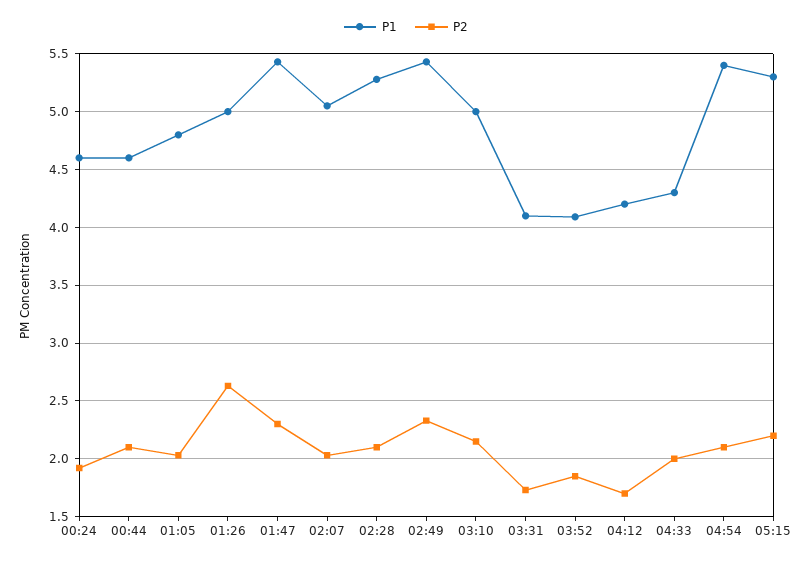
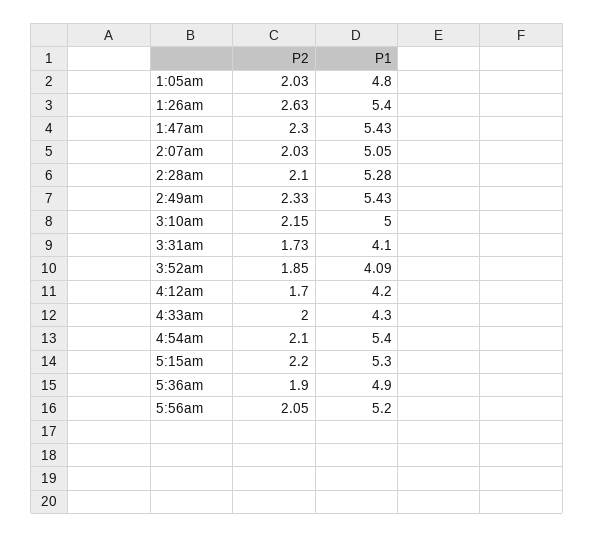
P1, 00:24: 4.6 -> none
P2, 00:24: 1.9 -> none
P1, 00:44: 4.6 -> none
P2, 00:44: 2.1 -> none
P1, 01:26: 5 -> 5.4
P2, 5:36am: none -> 1.9
P1, 5:36am: none -> 4.9
P2, 5:56am: none -> 2.05
P1, 5:56am: none -> 5.2

